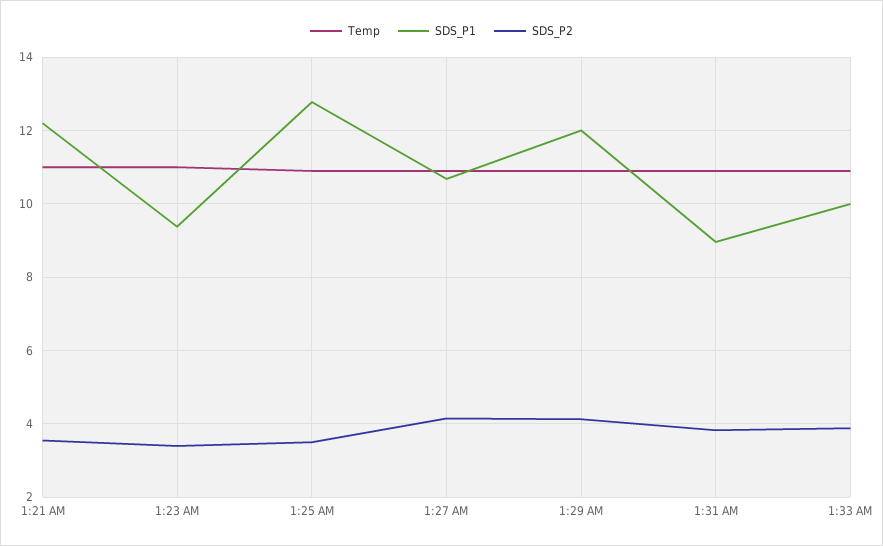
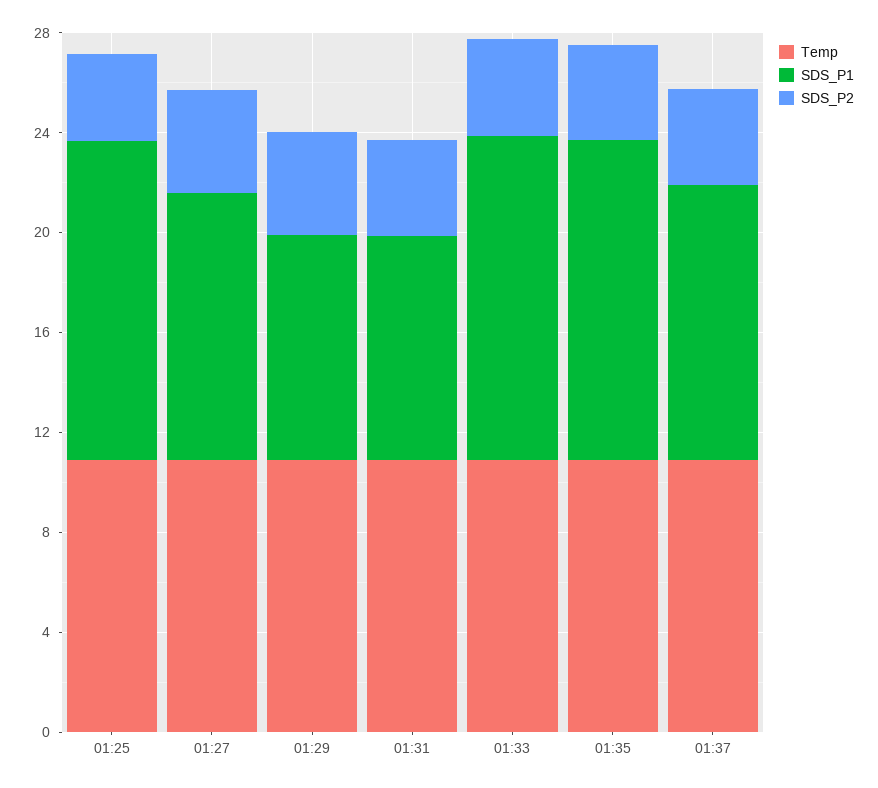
Temp, 1:21 AM: 11 -> none
SDS_P1, 1:21 AM: 12.2 -> none
SDS_P2, 1:21 AM: 3.6 -> none
Temp, 1:23 AM: 11 -> none
SDS_P1, 1:23 AM: 9.4 -> none
SDS_P2, 1:23 AM: 3.4 -> none
SDS_P1, 1:29 AM: 12 -> 9
SDS_P1, 1:33 AM: 10 -> 13
Temp, 01:35: none -> 11
SDS_P1, 01:35: none -> 13
SDS_P2, 01:35: none -> 4
Temp, 01:37: none -> 11
SDS_P1, 01:37: none -> 11
SDS_P2, 01:37: none -> 4

